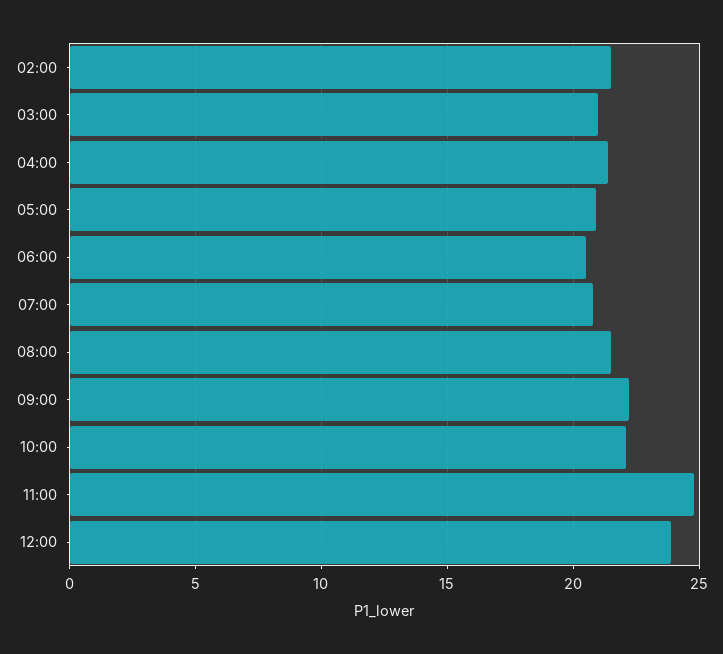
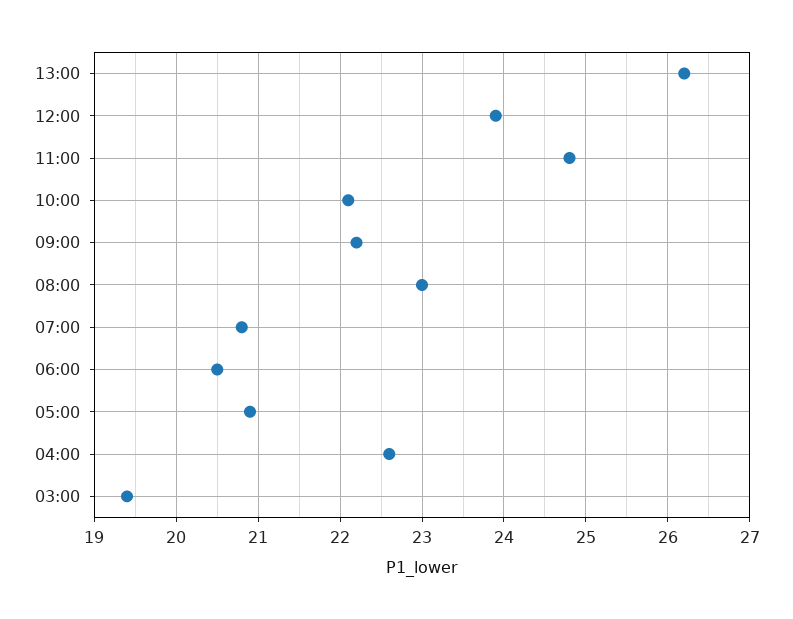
02:00: 21.5 -> none
03:00: 21 -> 19.4
04:00: 21.5 -> 22.6
08:00: 21.5 -> 23
13:00: none -> 26.2

